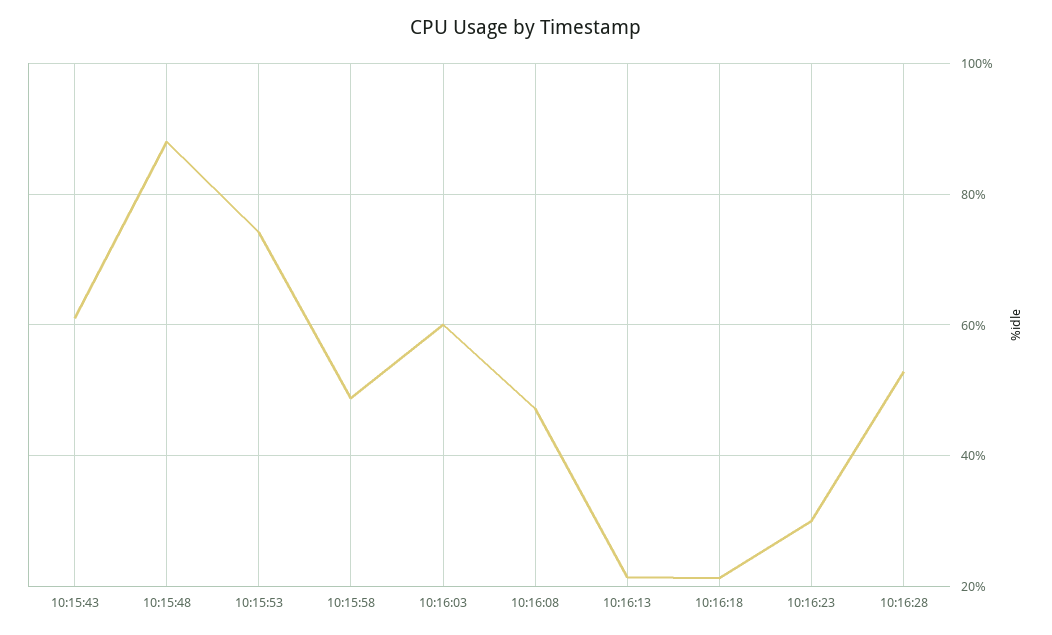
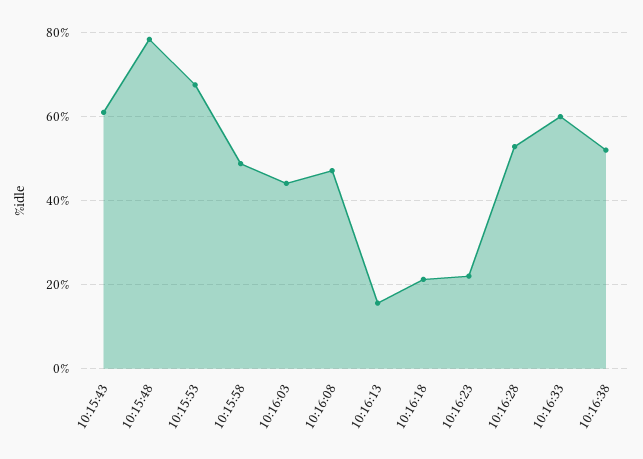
10:15:48: 88 -> 78
10:15:53: 74 -> 68
10:16:03: 60 -> 44
10:16:13: 22 -> 16
10:16:23: 30 -> 22
10:16:33: none -> 60
10:16:38: none -> 52

